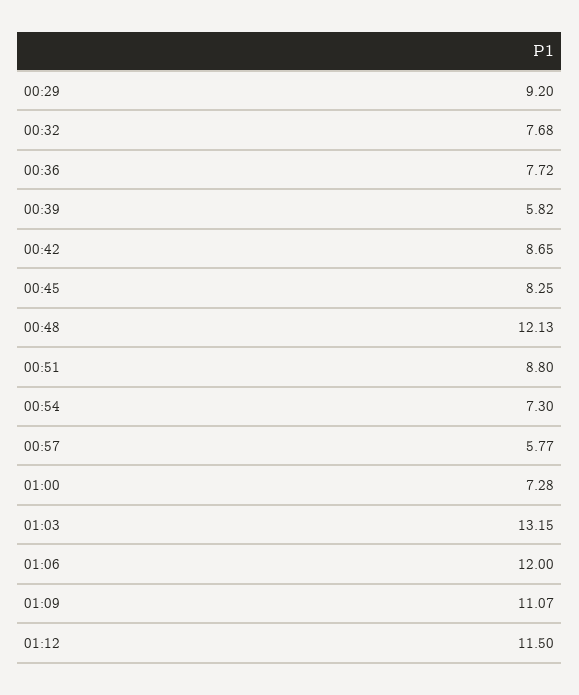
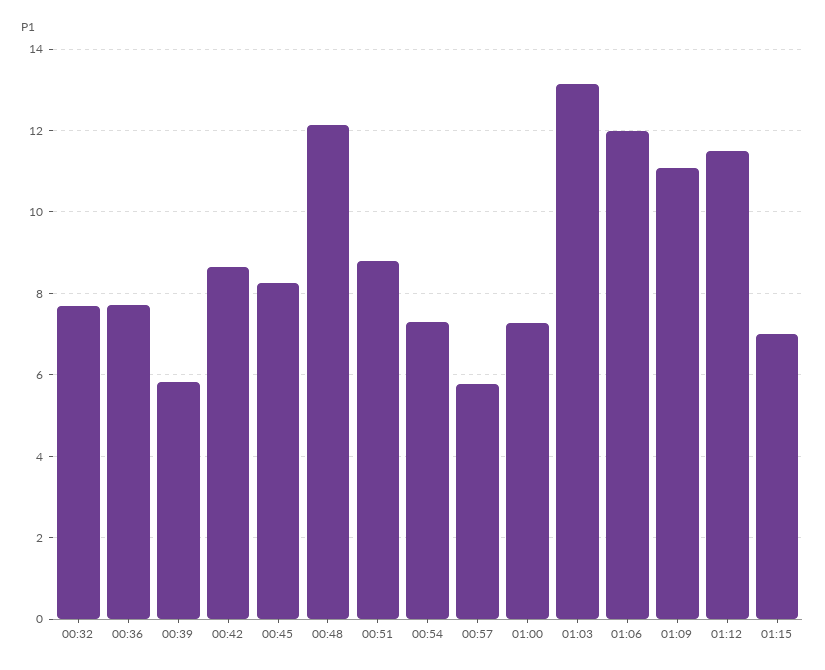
00:29: 9.2 -> none
01:15: none -> 7

